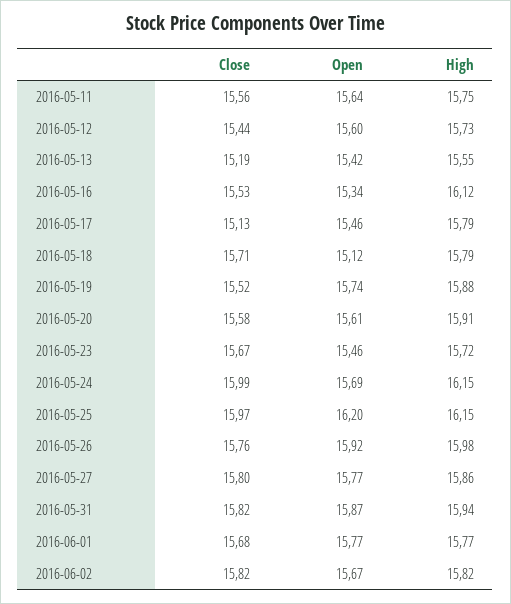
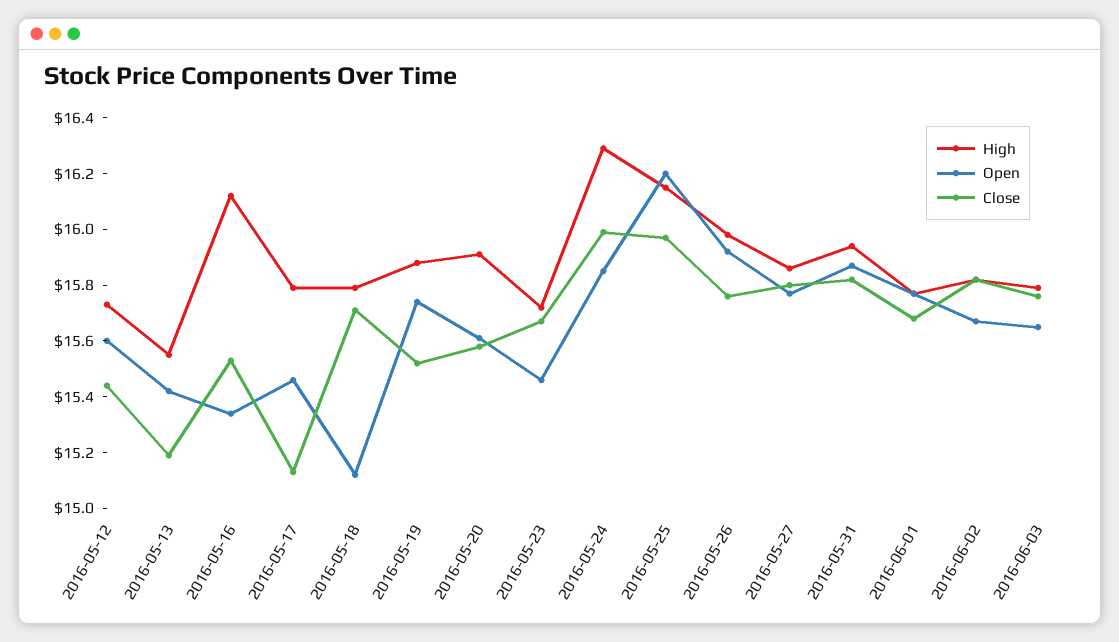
Close, 2016-05-11: 15.56 -> none
Open, 2016-05-11: 15.64 -> none
High, 2016-05-11: 15.75 -> none
Open, 2016-05-24: 15.69 -> 15.85
High, 2016-05-24: 16.15 -> 16.3
High, 2016-06-03: none -> 15.8
Open, 2016-06-03: none -> 15.65
Close, 2016-06-03: none -> 15.75

